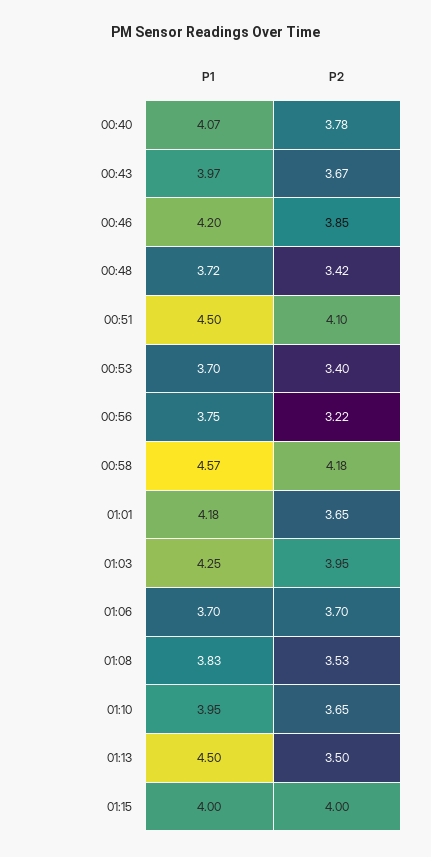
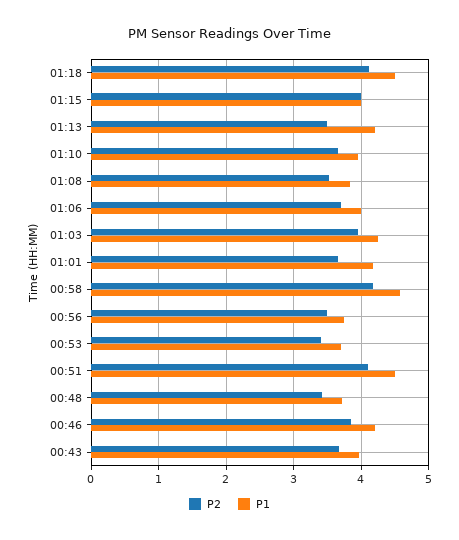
P1, 00:40: 4.07 -> none
P2, 00:40: 3.78 -> none
P2, 00:56: 3.22 -> 3.5
P1, 01:06: 3.7 -> 4
P1, 01:13: 4.5 -> 4.2
P2, 01:18: none -> 4.1
P1, 01:18: none -> 4.5

